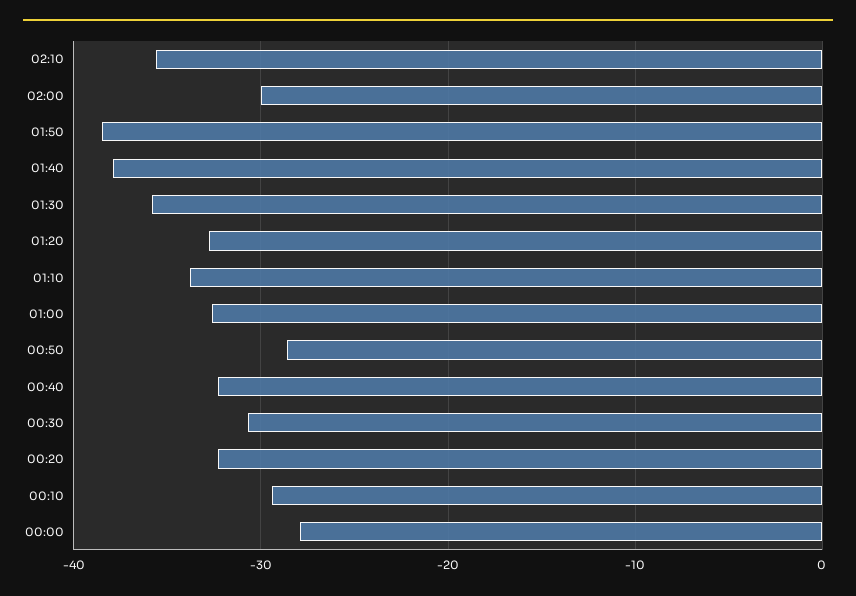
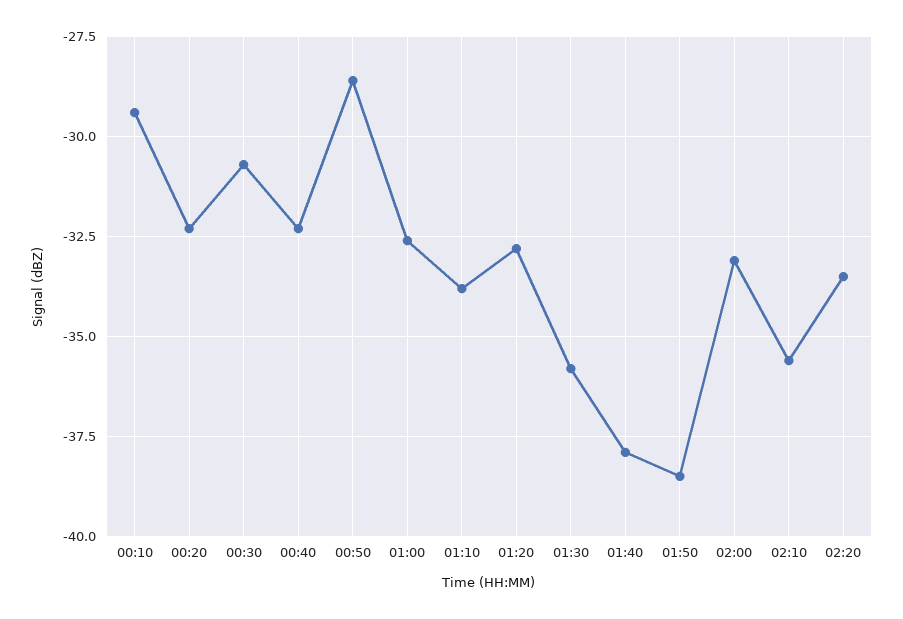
02:00: -30 -> -33
00:00: -28 -> none
02:20: none -> -33.5

